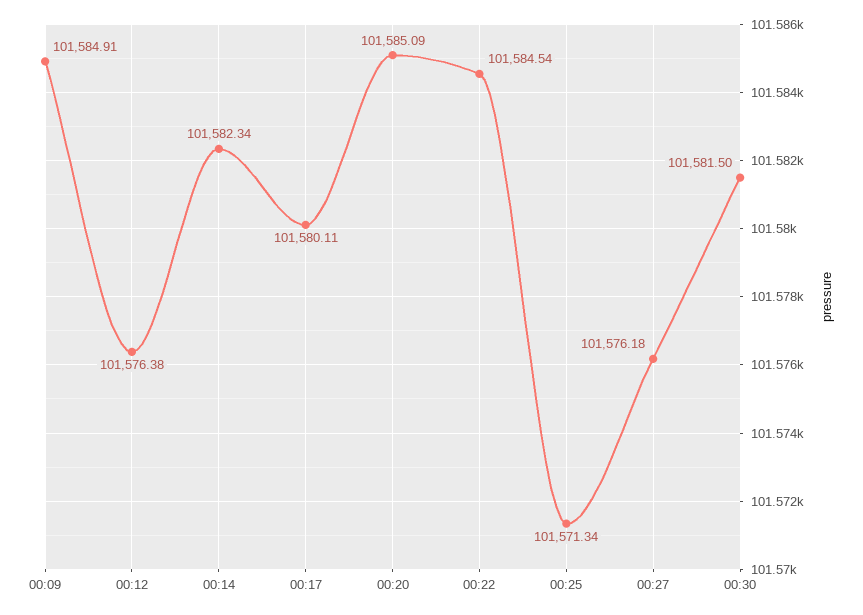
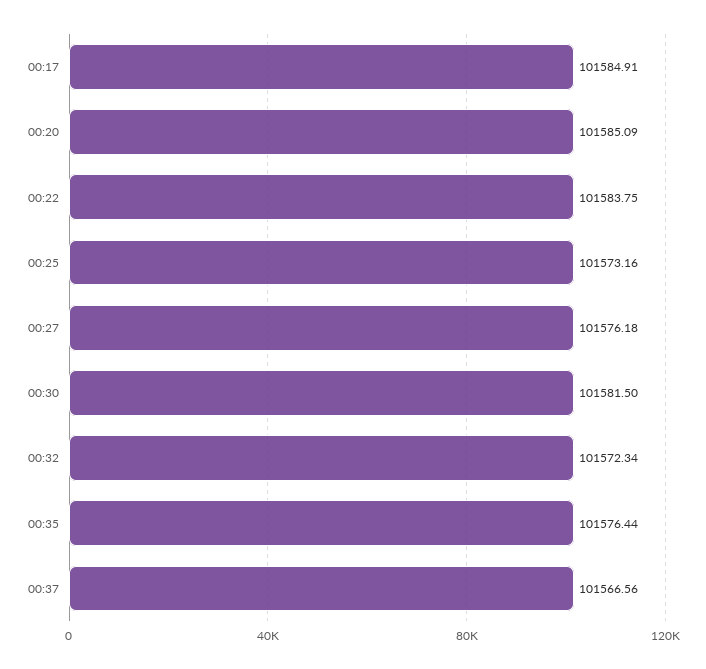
00:09: 101584.91 -> none
00:12: 101576.38 -> none
00:14: 101582.34 -> none
00:17: 101580.11 -> 101584.91
00:22: 101584.54 -> 101583.75
00:25: 101571.34 -> 101573.16
00:32: none -> 101572.34
00:35: none -> 101576.44
00:37: none -> 101566.56

